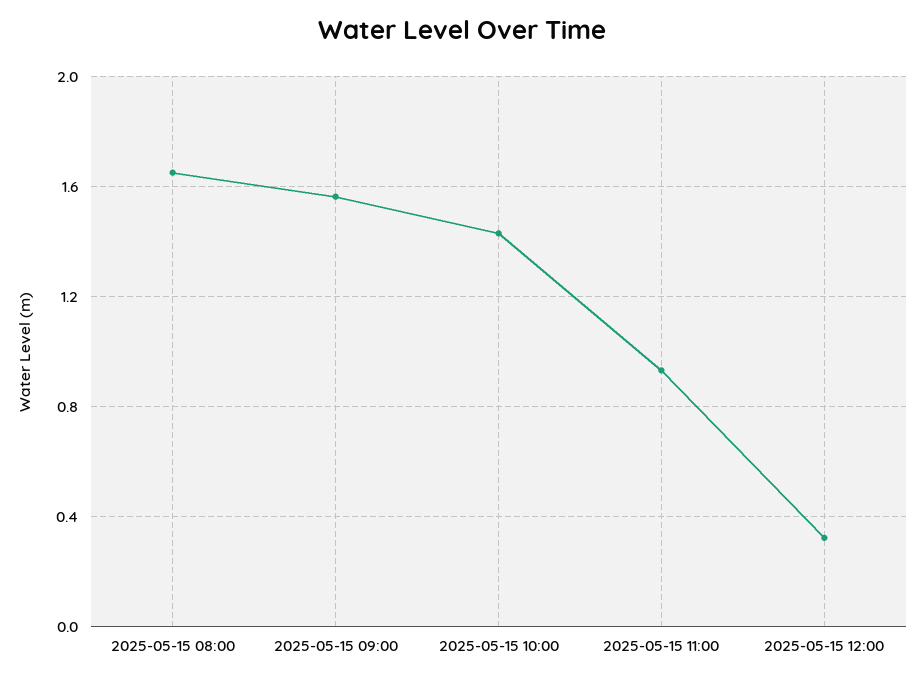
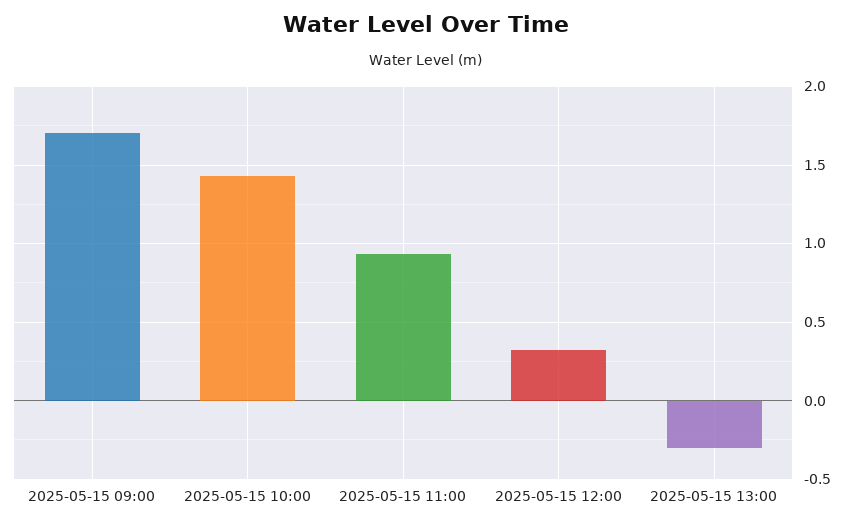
2025-05-15 08:00: 1.65 -> none
2025-05-15 09:00: 1.55 -> 1.7
2025-05-15 13:00: none -> -0.3

